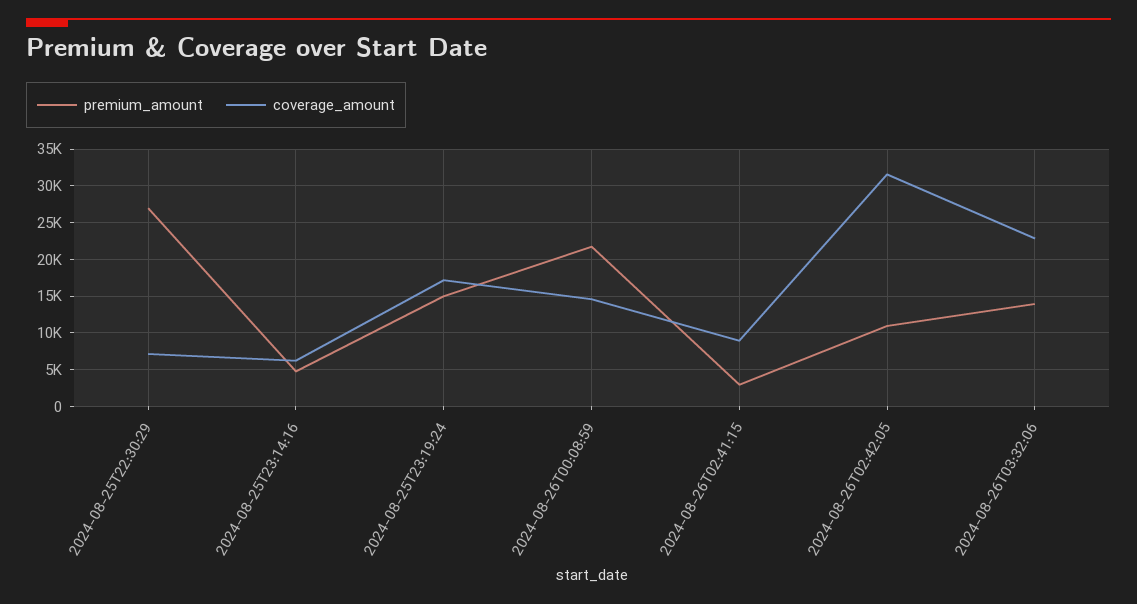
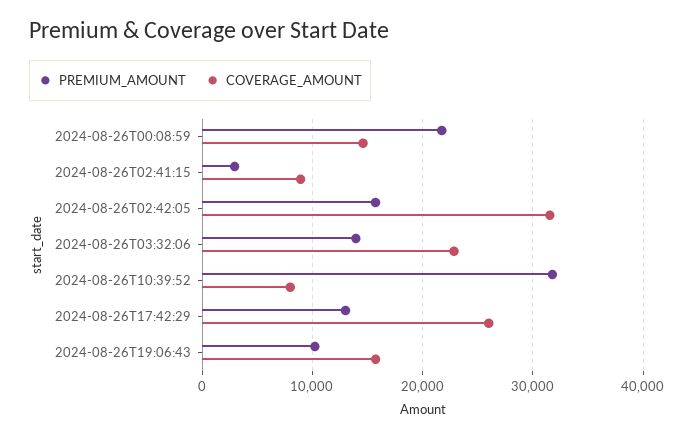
premium_amount, 2024-08-25T22:30:29: 27000 -> none
coverage_amount, 2024-08-25T22:30:29: 7000 -> none
premium_amount, 2024-08-25T23:14:16: 5000 -> none
coverage_amount, 2024-08-25T23:14:16: 6000 -> none
premium_amount, 2024-08-25T23:19:24: 15000 -> none
coverage_amount, 2024-08-25T23:19:24: 17000 -> none
premium_amount, 2024-08-26T02:42:05: 11000 -> 16000
premium_amount, 2024-08-26T10:39:52: none -> 32000
coverage_amount, 2024-08-26T10:39:52: none -> 8000
premium_amount, 2024-08-26T17:42:29: none -> 13000
coverage_amount, 2024-08-26T17:42:29: none -> 26000
premium_amount, 2024-08-26T19:06:43: none -> 10000
coverage_amount, 2024-08-26T19:06:43: none -> 16000

